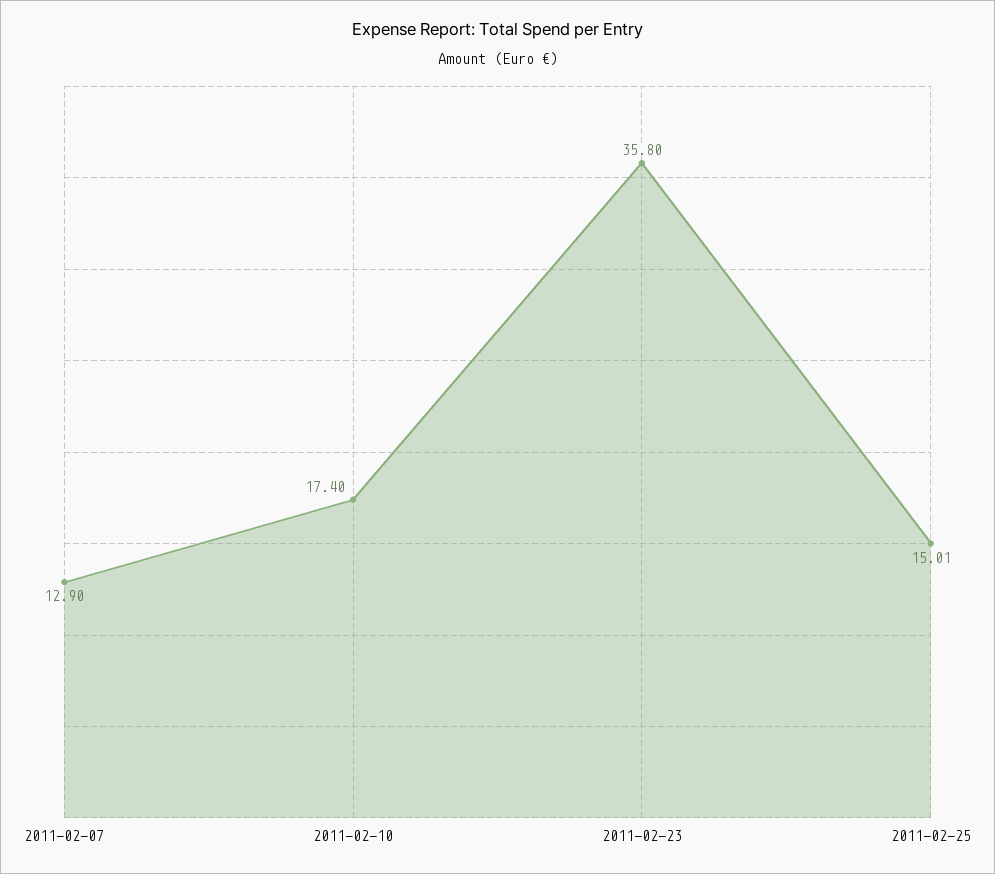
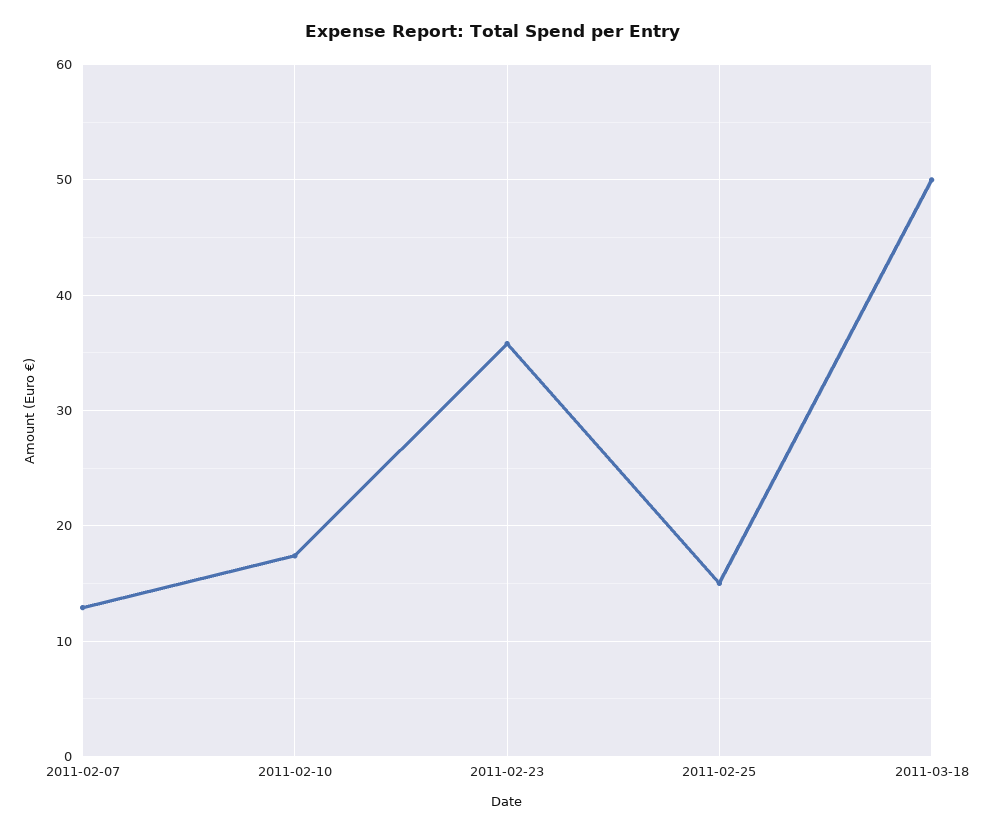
2011-03-18: none -> 50

